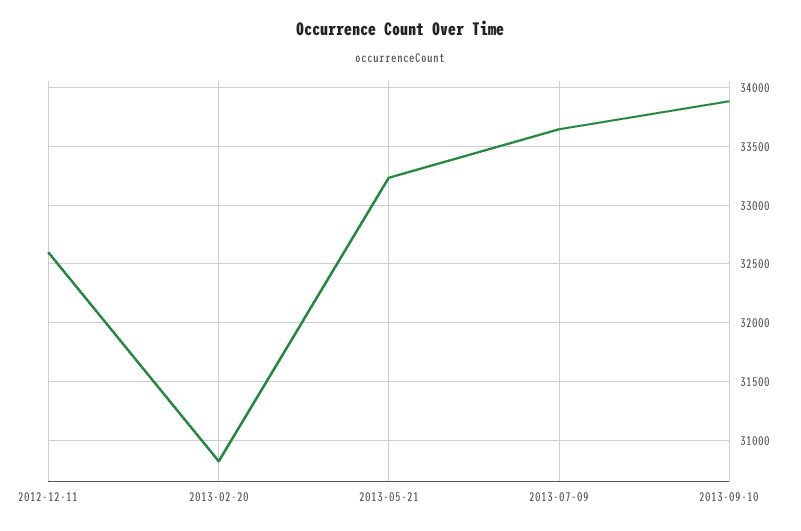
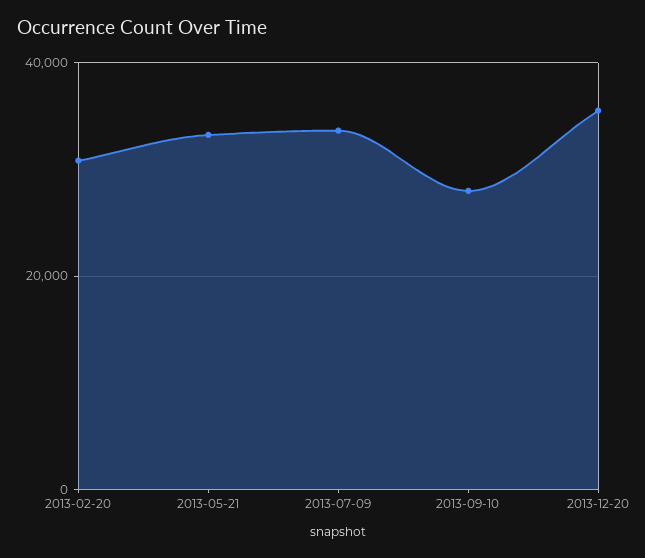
2012-12-11: 32600 -> none
2013-09-10: 33900 -> 28000
2013-12-20: none -> 36000

